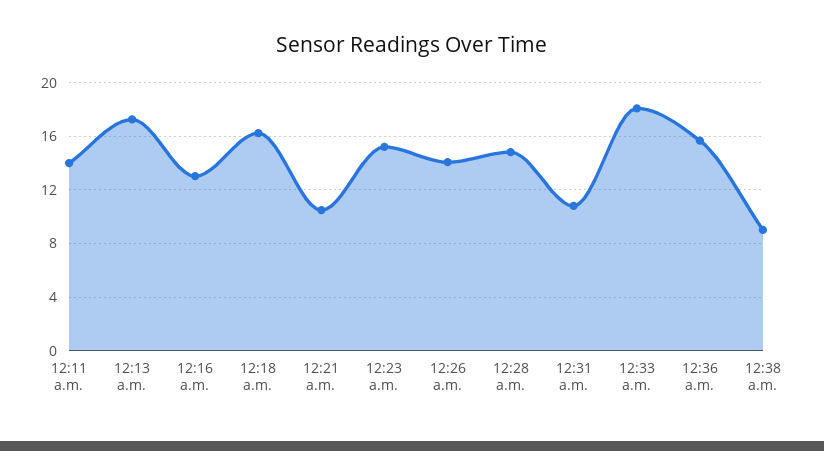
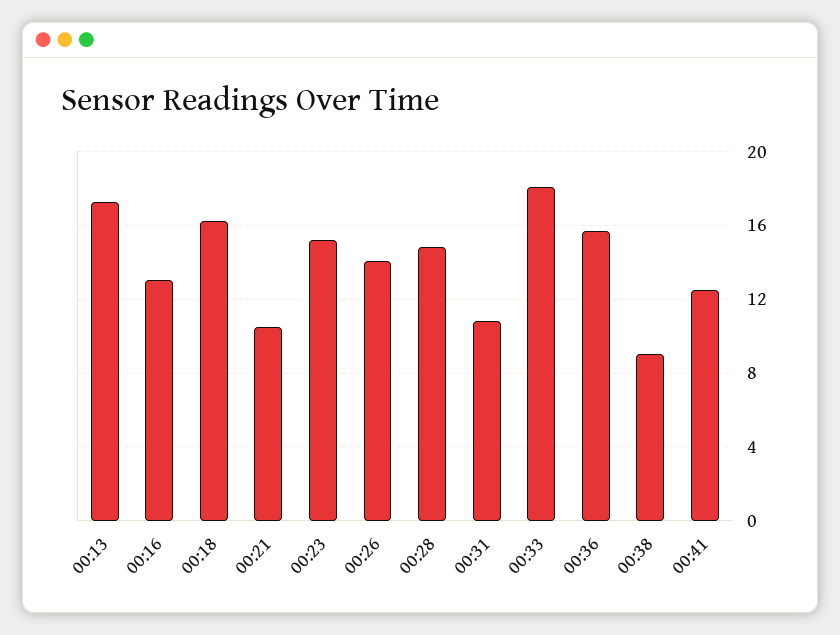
12:11 a.m.: 14 -> none
00:41: none -> 12.5

